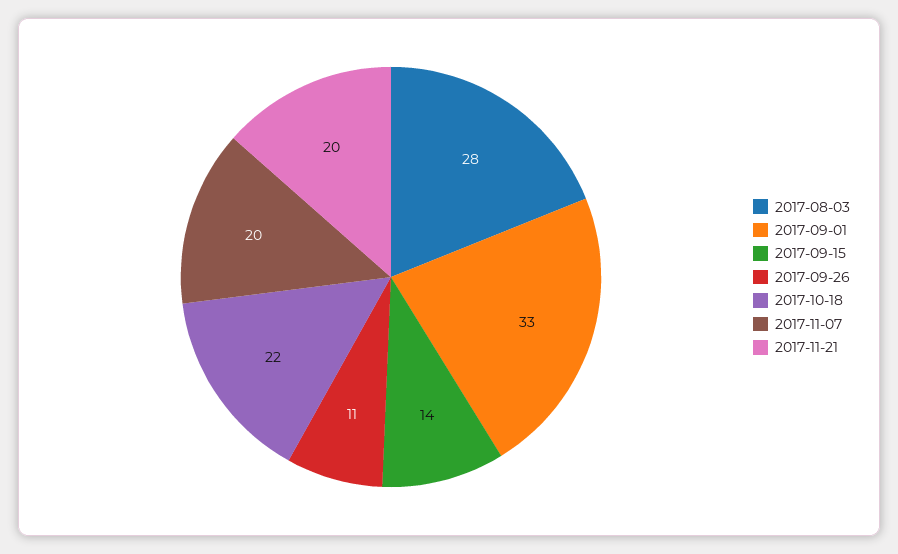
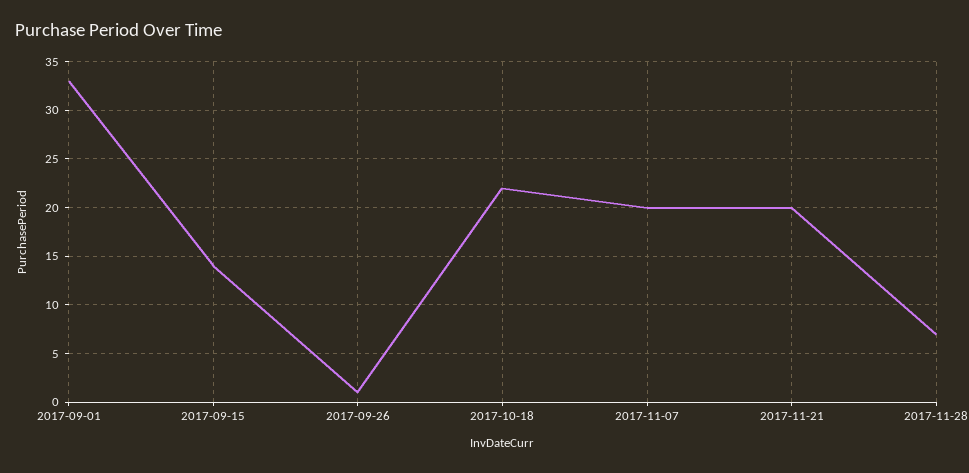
2017-08-03: 28 -> none
2017-09-26: 11 -> 1
2017-11-28: none -> 7

